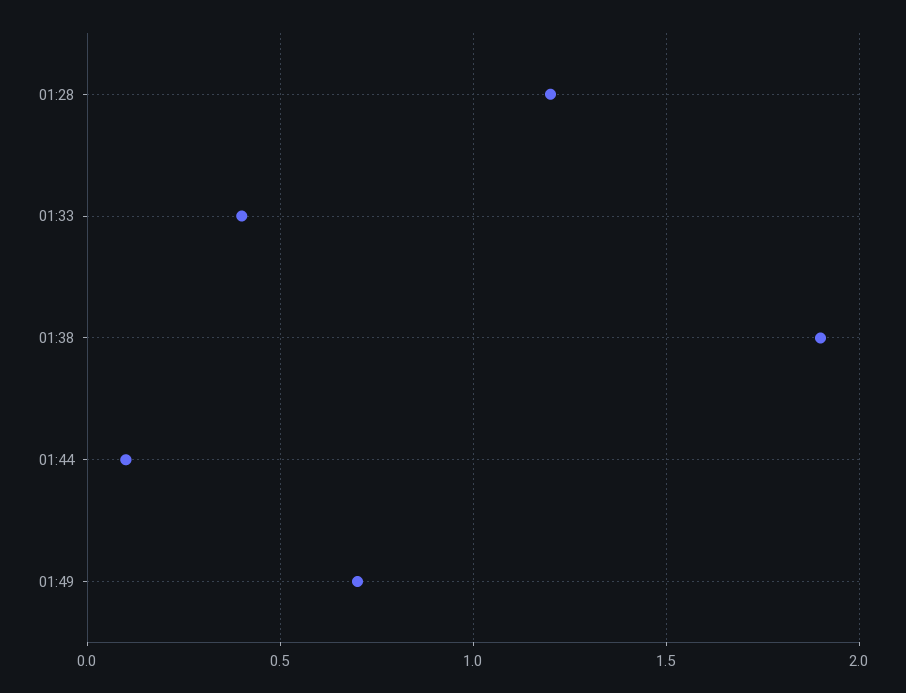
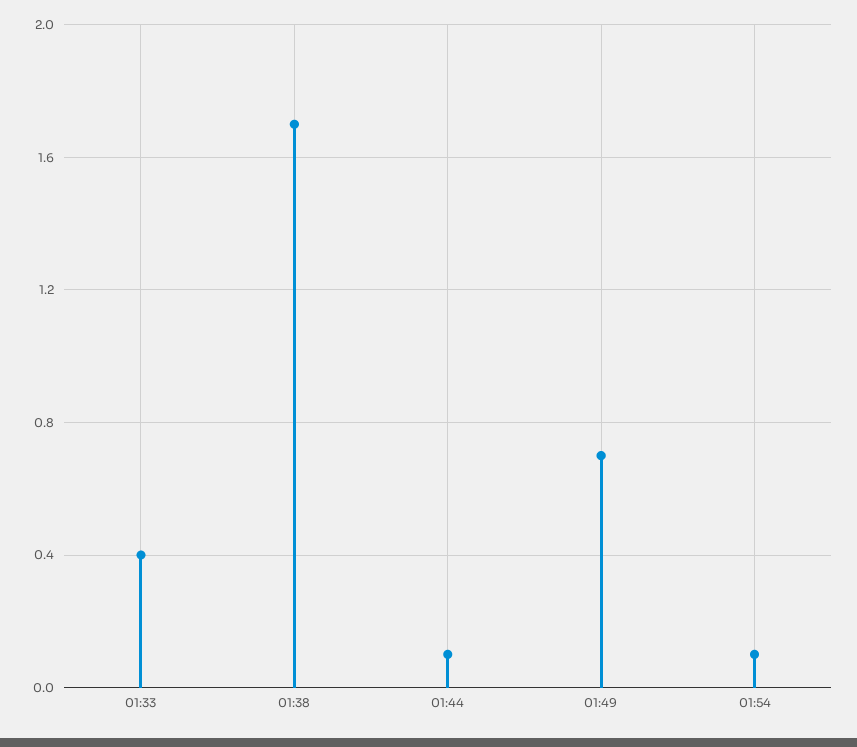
01:28: 1.2 -> none
01:38: 1.9 -> 1.7
01:54: none -> 0.1

